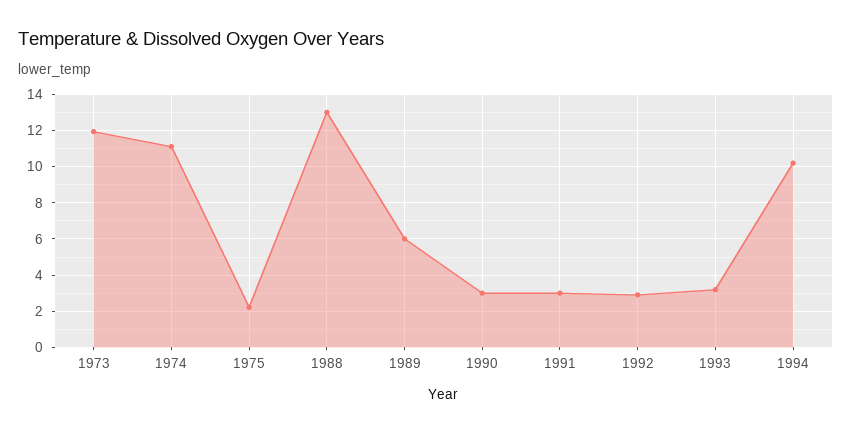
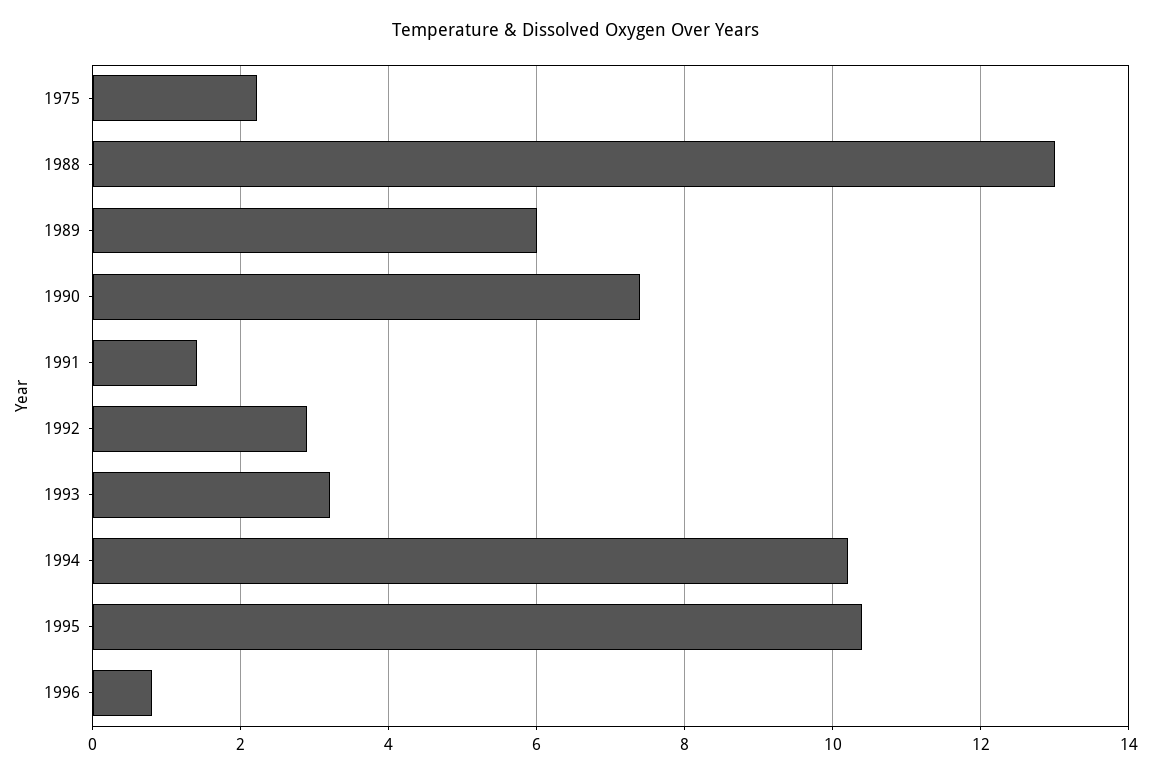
1973: 12 -> none
1974: 11 -> none
1990: 3 -> 7.4
1991: 3 -> 1.4
1995: none -> 10.4
1996: none -> 0.8

